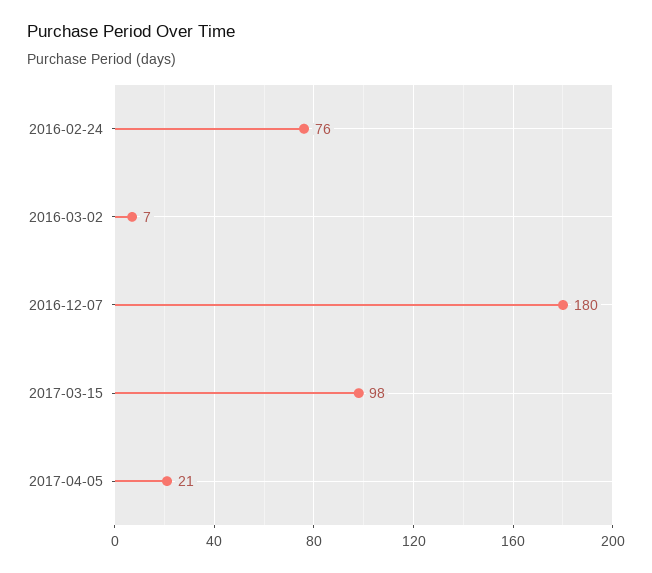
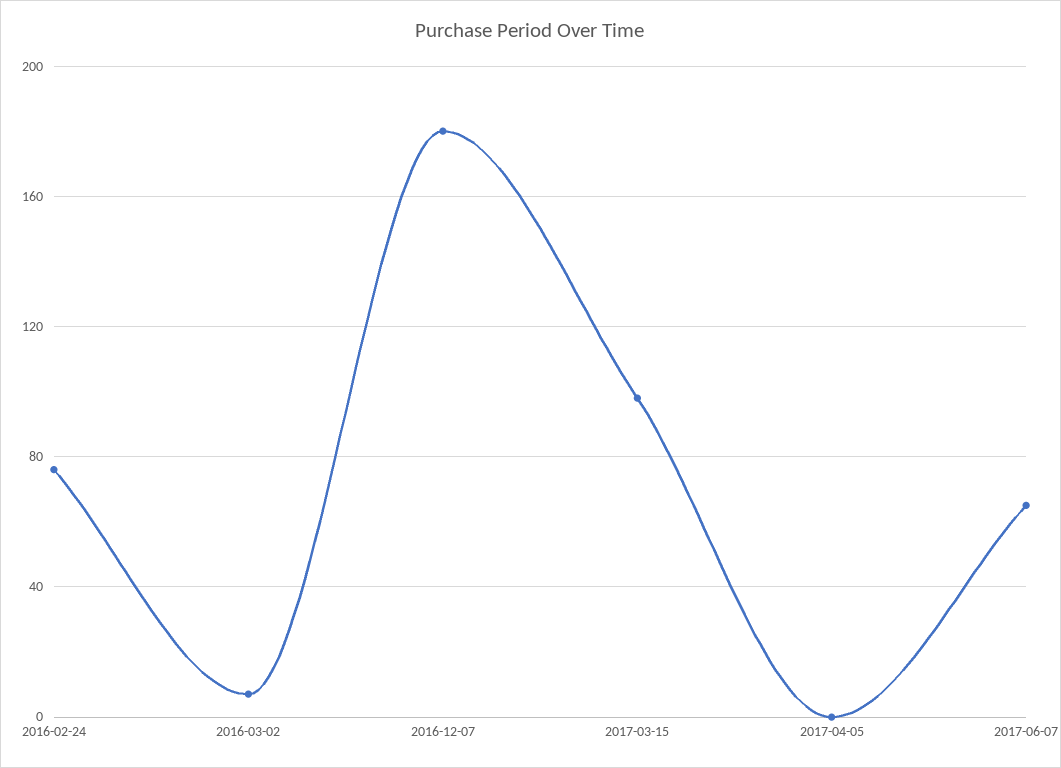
2017-04-05: 21 -> 0
2017-06-07: none -> 65

